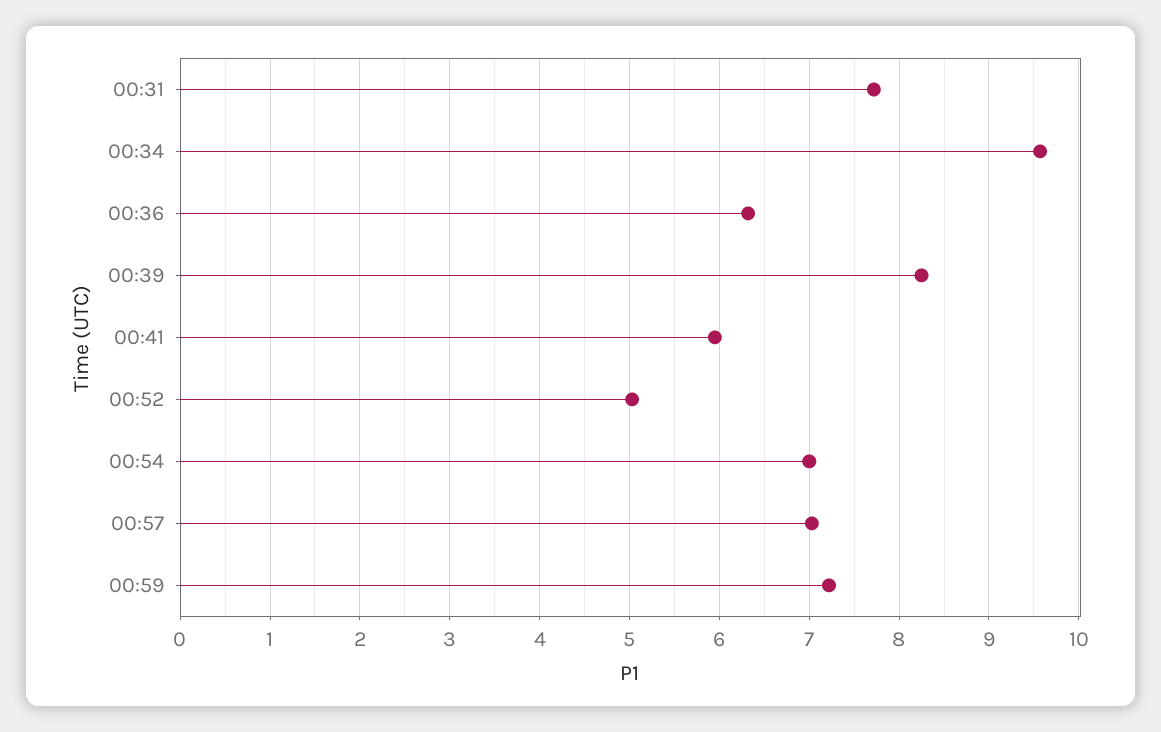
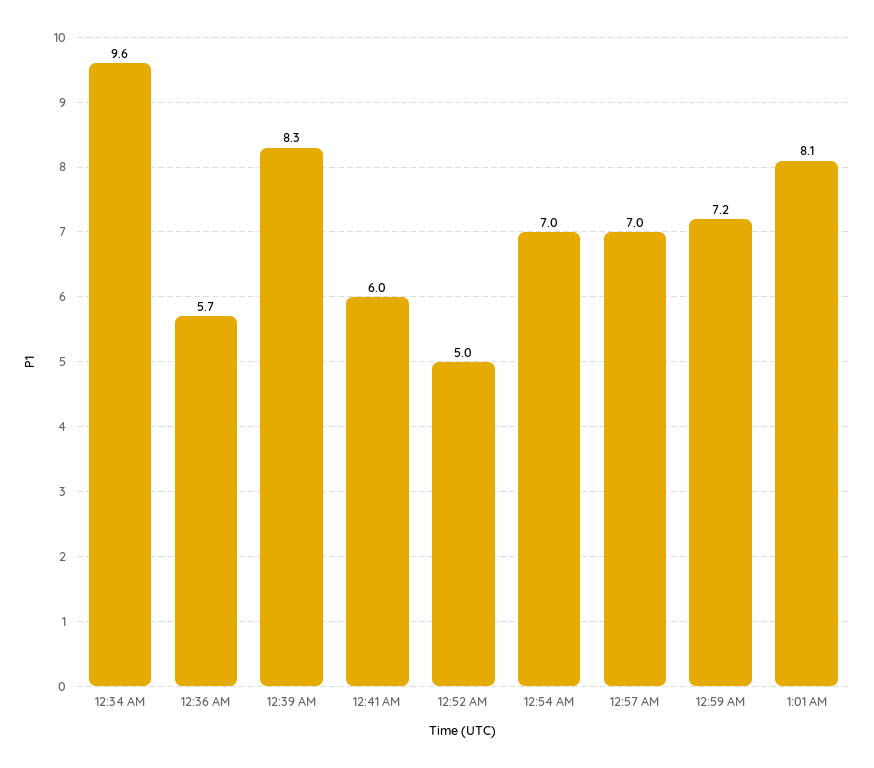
00:31: 7.7 -> none
00:36: 6.3 -> 5.7
1:01 AM: none -> 8.1

